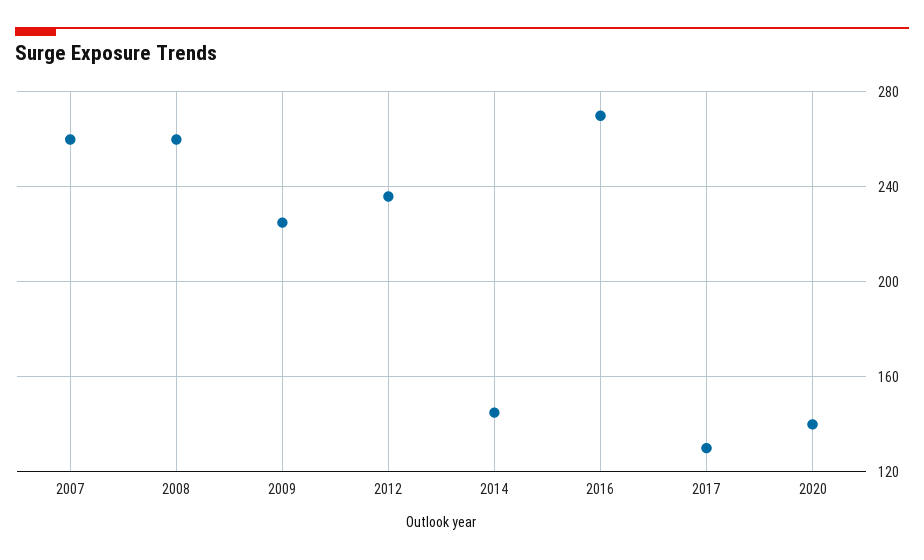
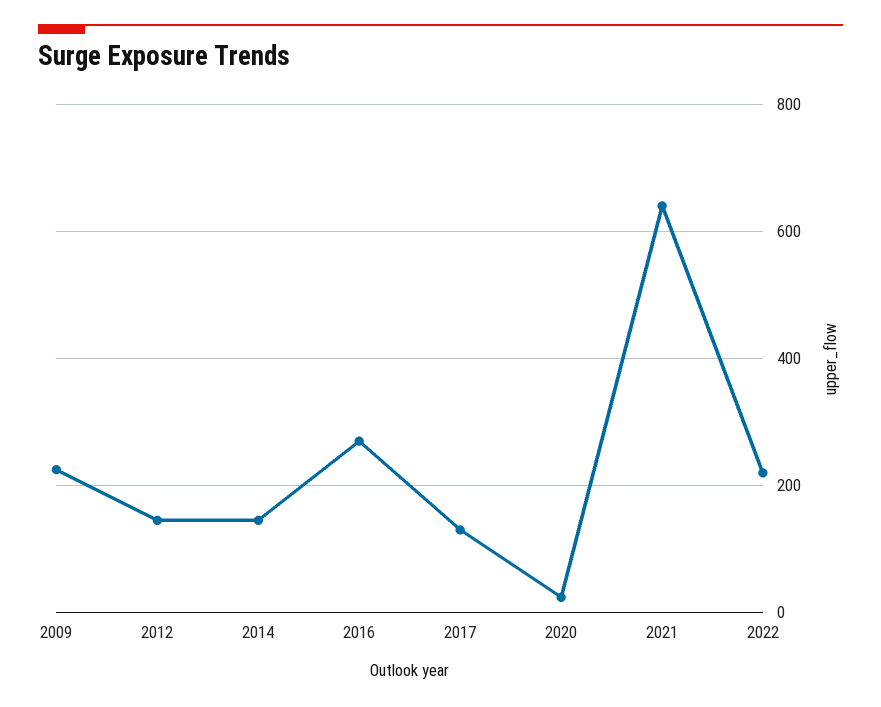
2007: 260 -> none
2008: 260 -> none
2012: 235 -> 140
2020: 140 -> 20
2021: none -> 640
2022: none -> 220

